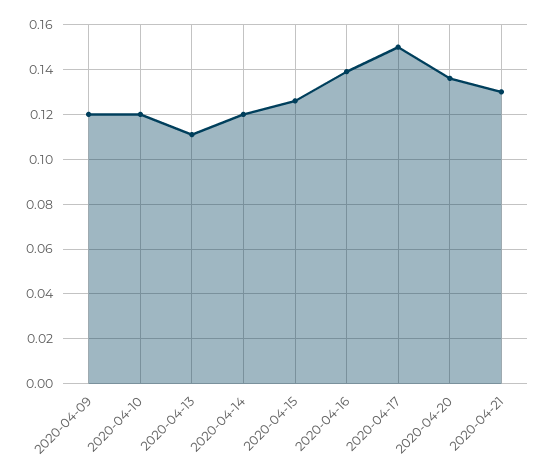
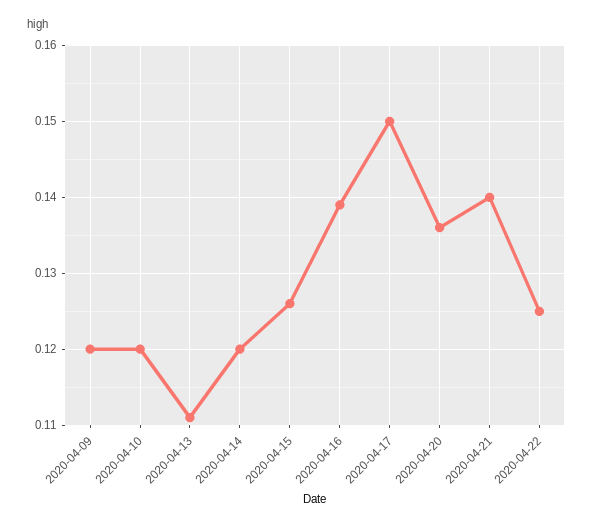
2020-04-21: 0.13 -> 0.14
2020-04-22: none -> 0.125

